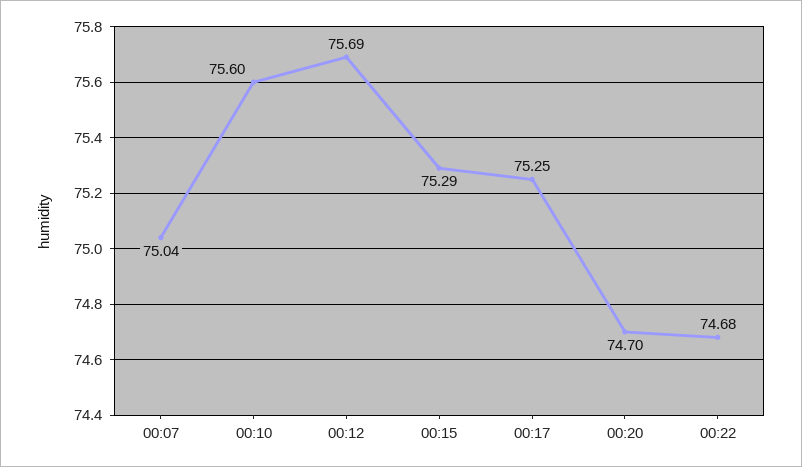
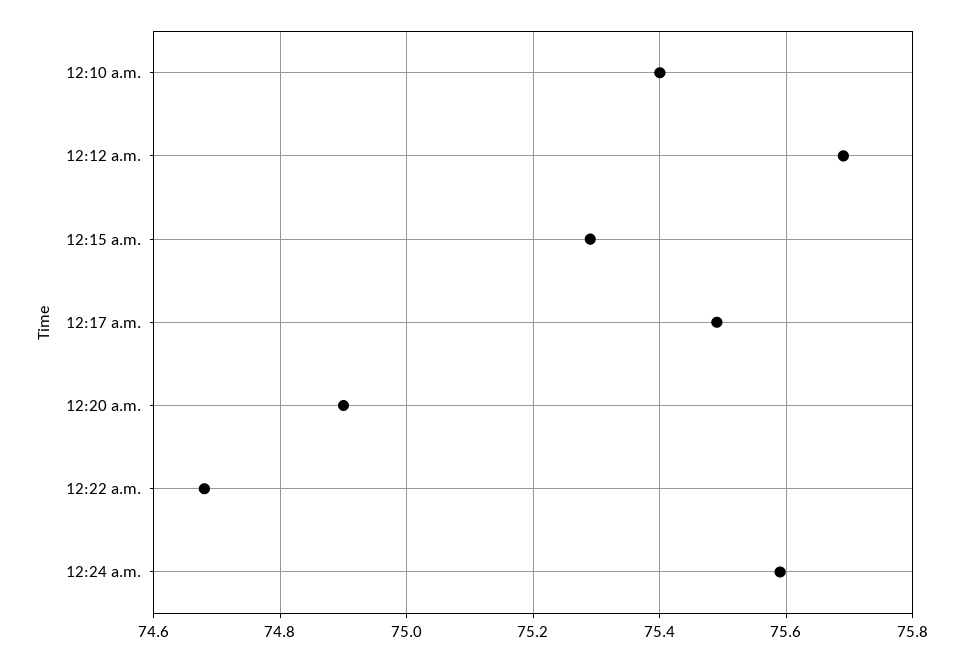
00:07: 75.04 -> none
00:10: 75.6 -> 75.4
00:17: 75.25 -> 75.5
00:20: 74.7 -> 74.9
12:24 a.m.: none -> 75.6

